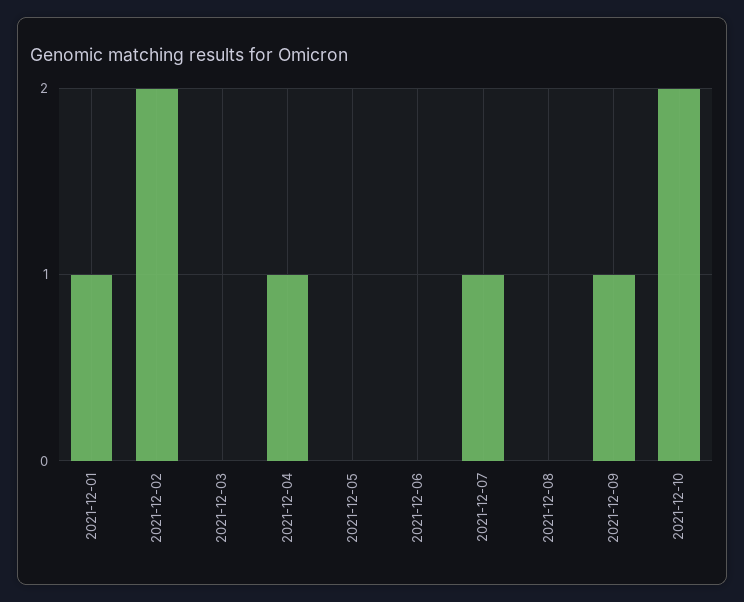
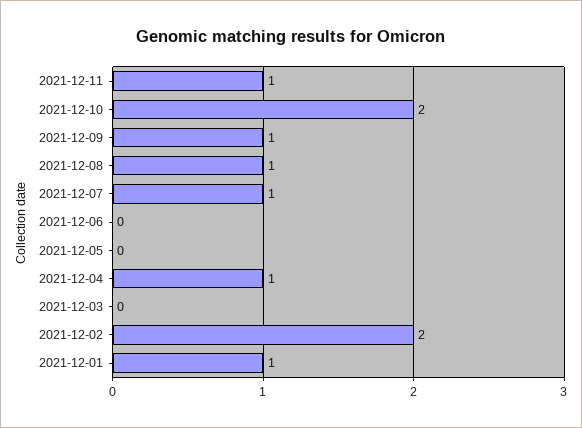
2021-12-08: 0 -> 1
2021-12-11: none -> 1

